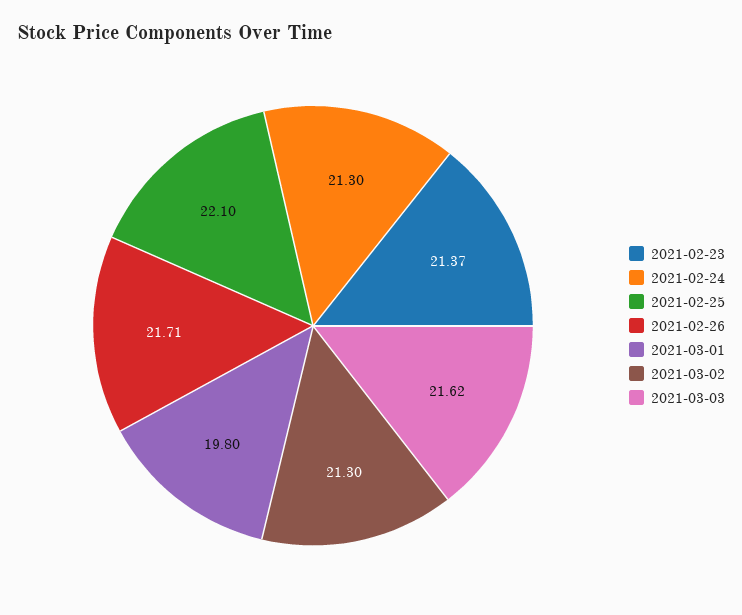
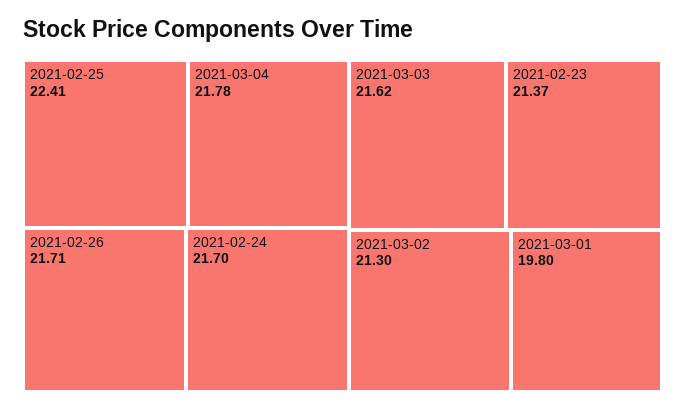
2021-02-24: 21.3 -> 21.7
2021-02-25: 22.1 -> 22.41
2021-03-04: none -> 21.78

